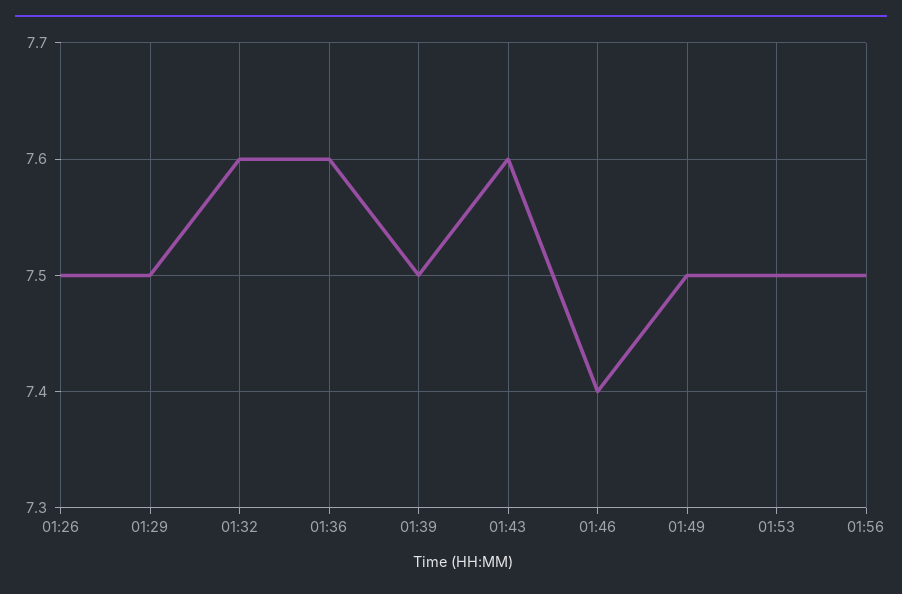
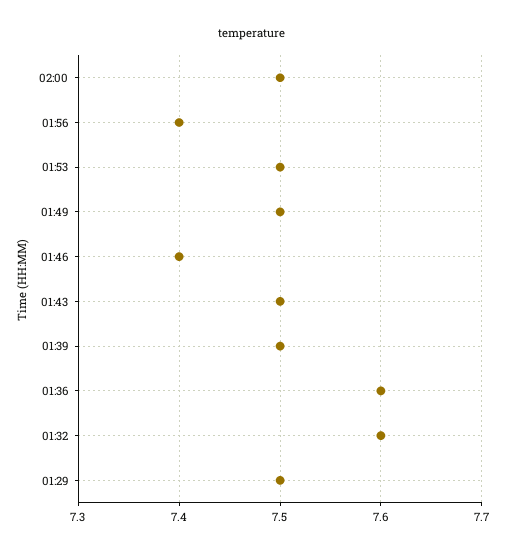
01:26: 7.5 -> none
01:43: 7.6 -> 7.5
01:56: 7.5 -> 7.4
02:00: none -> 7.5

